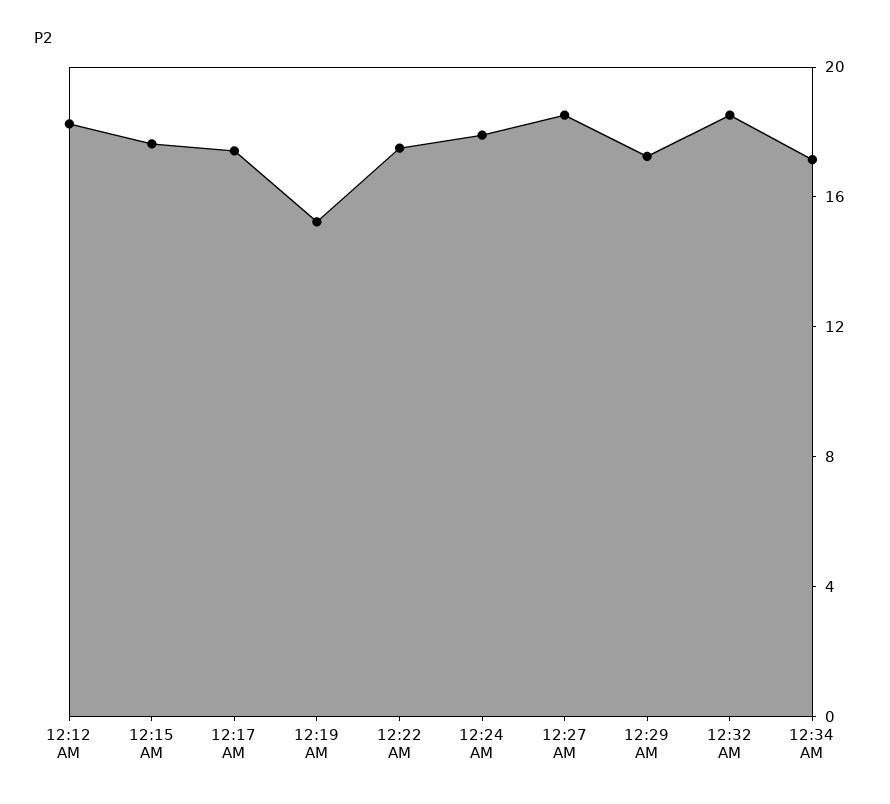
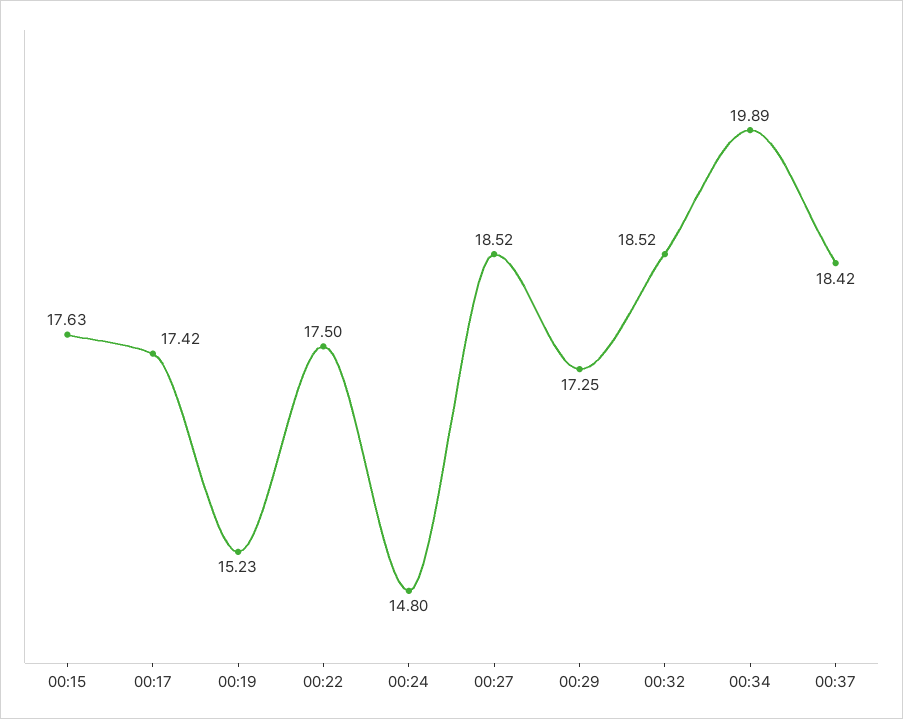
12:12 AM: 18 -> none
12:24 AM: 18 -> 14.8
12:34 AM: 17 -> 19.89
00:37: none -> 18.42

